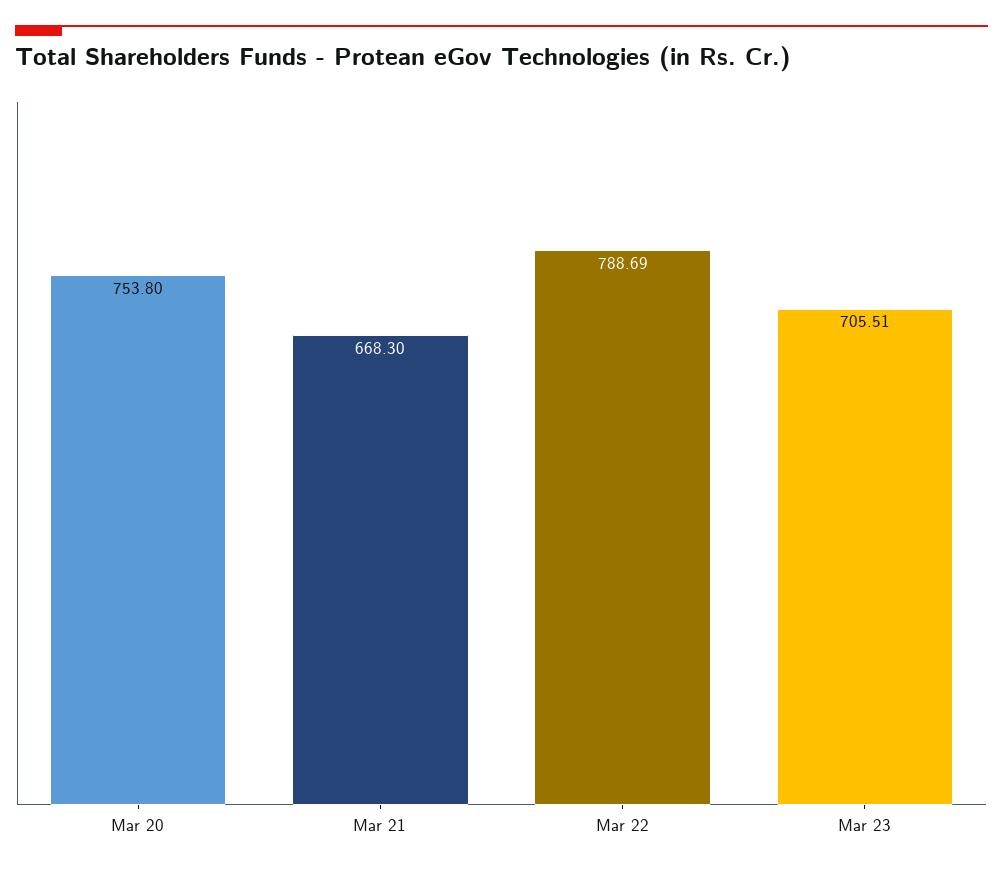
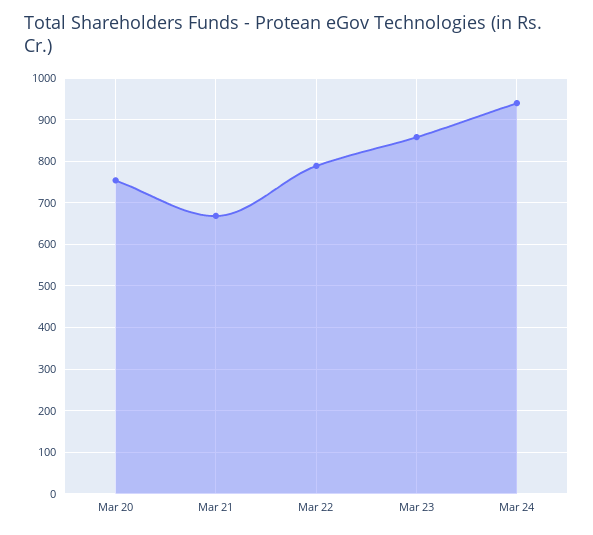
Mar 23: 705.51 -> 860
Mar 24: none -> 940

